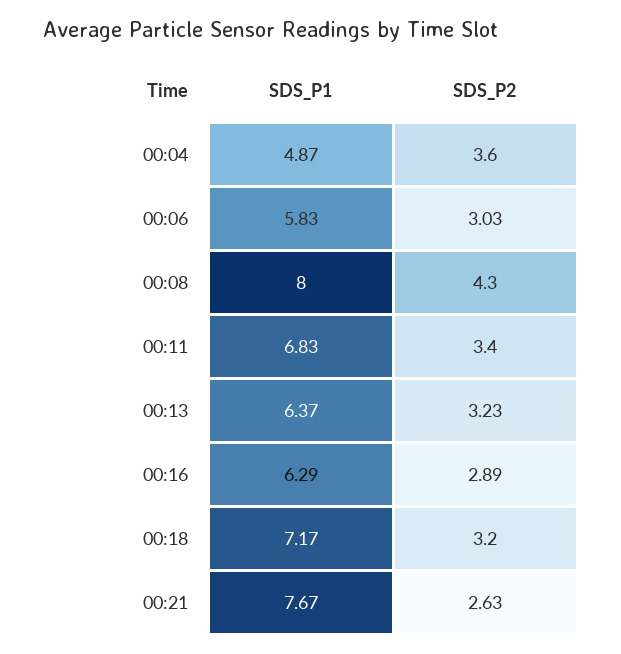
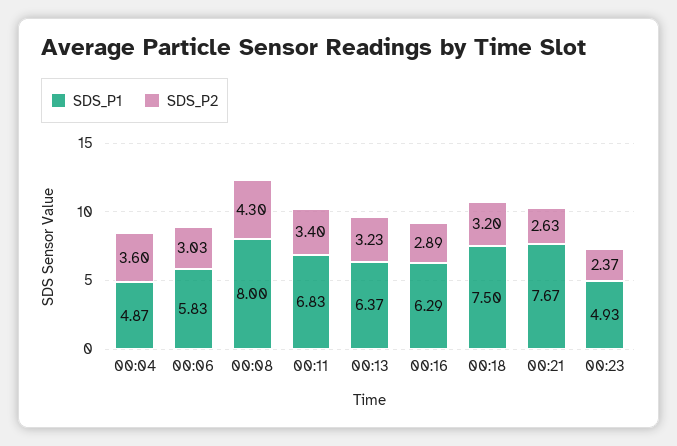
SDS_P1, 00:18: 7.17 -> 7.5
SDS_P1, 00:23: none -> 4.93
SDS_P2, 00:23: none -> 2.37

